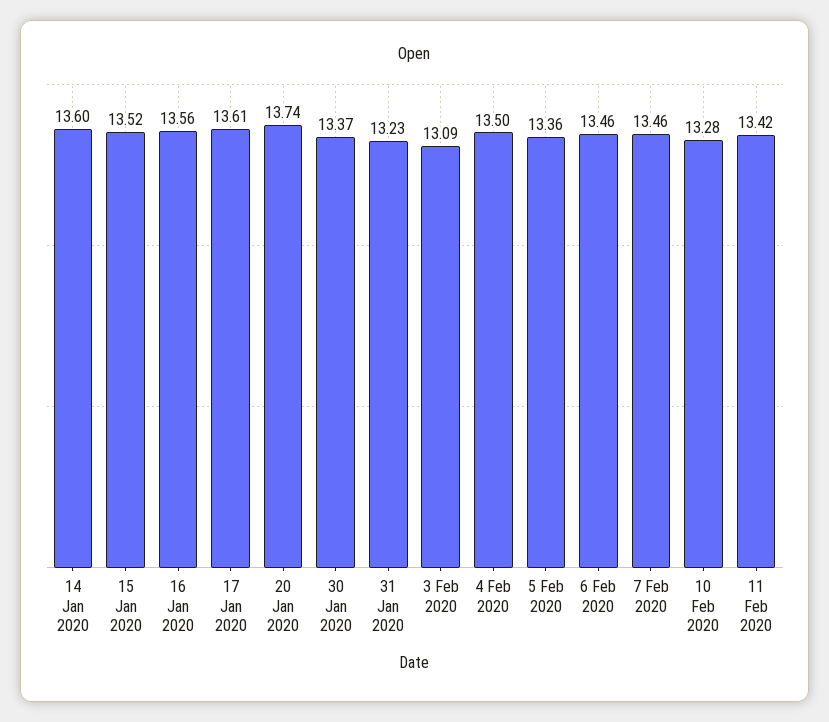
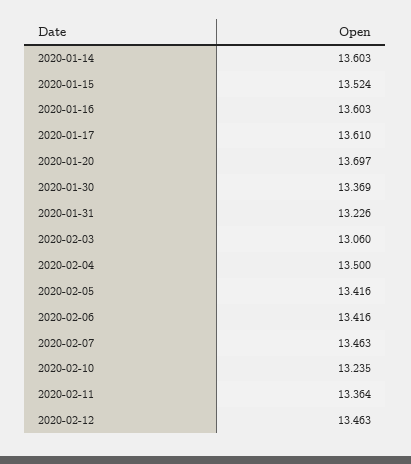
16 Jan 2020: 13.56 -> 13.603
20 Jan 2020: 13.74 -> 13.697
3 Feb 2020: 13.09 -> 13.06
5 Feb 2020: 13.36 -> 13.416
6 Feb 2020: 13.46 -> 13.416
10 Feb 2020: 13.28 -> 13.235
11 Feb 2020: 13.42 -> 13.364
2020-02-12: none -> 13.463

